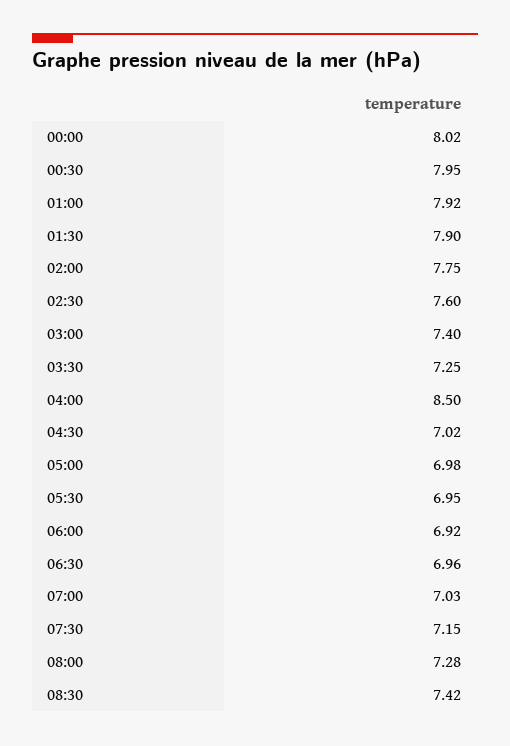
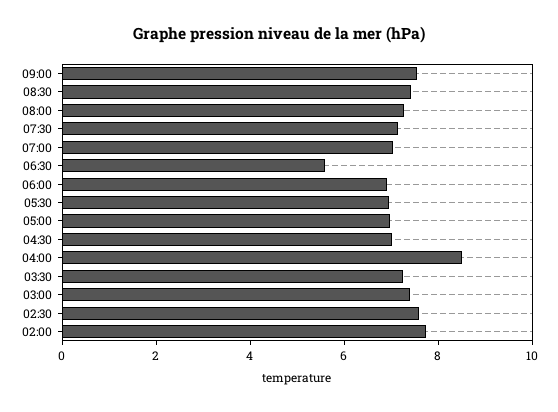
00:00: 8.02 -> none
00:30: 7.95 -> none
01:00: 7.92 -> none
01:30: 7.9 -> none
06:30: 6.96 -> 5.5
09:00: none -> 7.5

